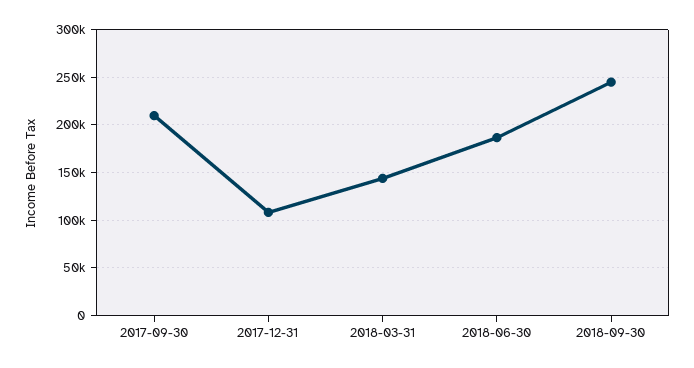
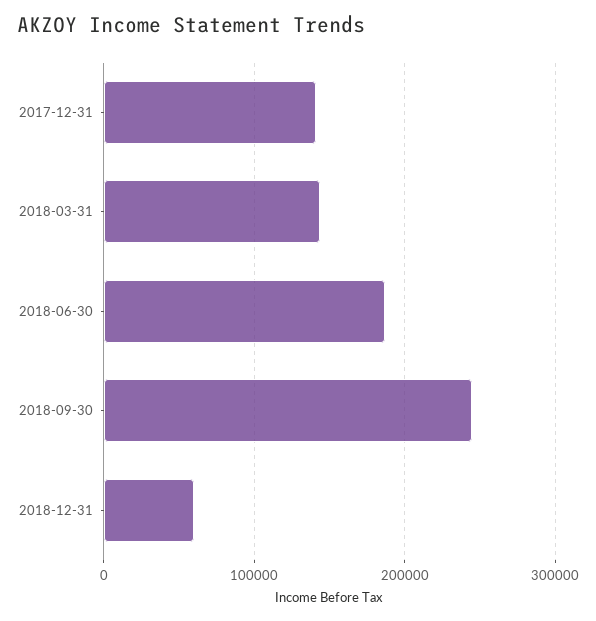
2017-09-30: 210000 -> none
2017-12-31: 110000 -> 140000
2018-12-31: none -> 60000

